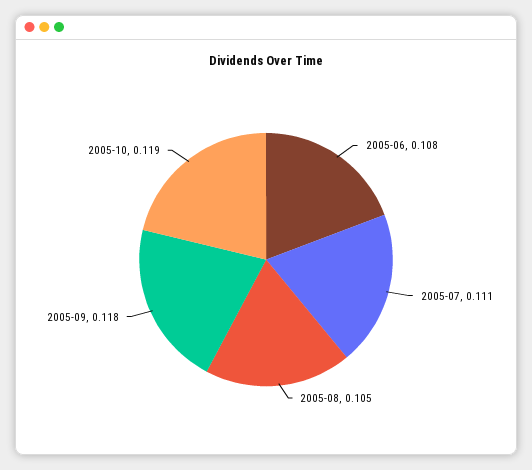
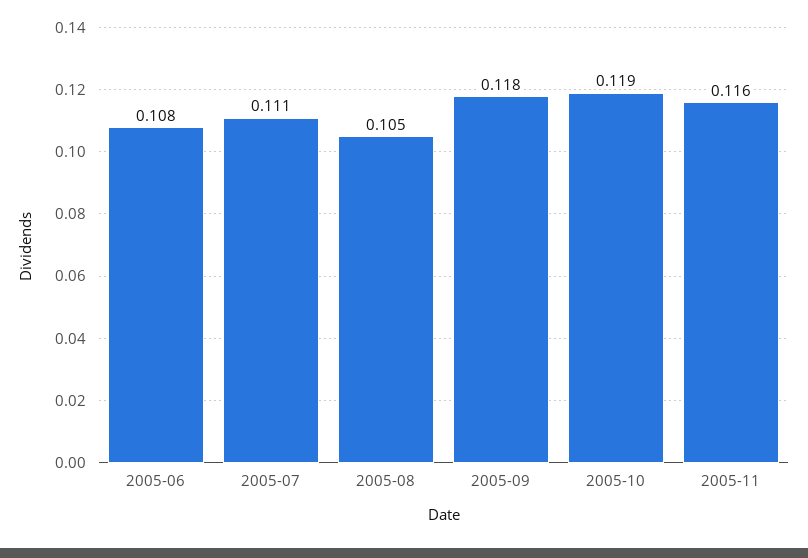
2005-11: none -> 0.116

